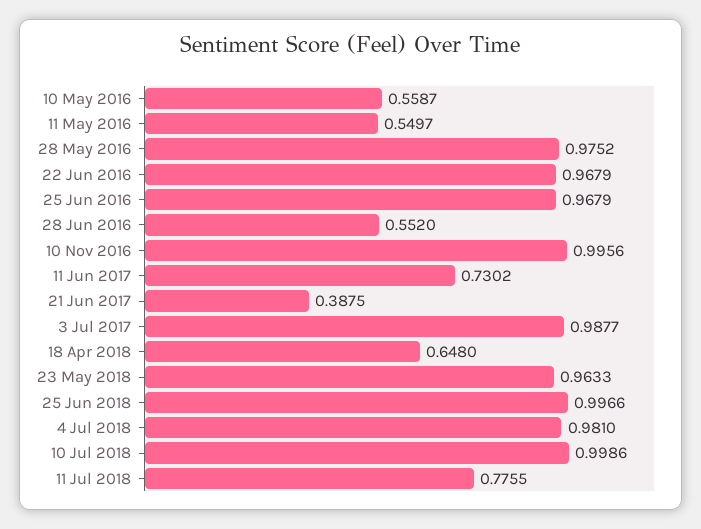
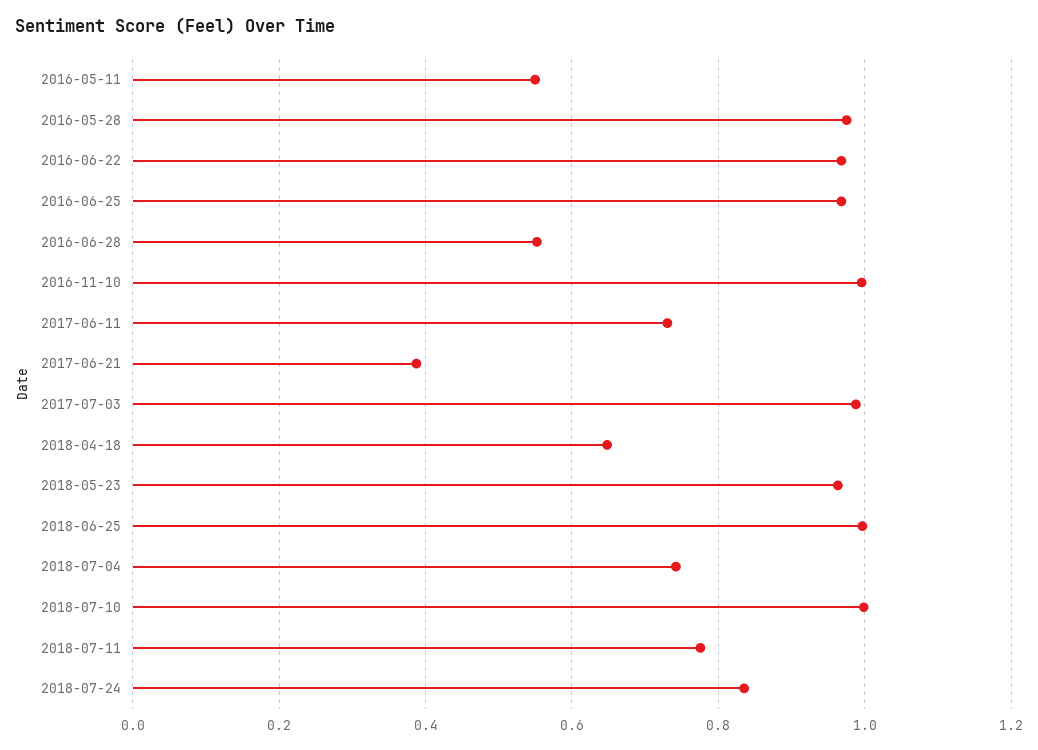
10 May 2016: 0.5587 -> none
4 Jul 2018: 0.981 -> 0.74
2018-07-24: none -> 0.84

